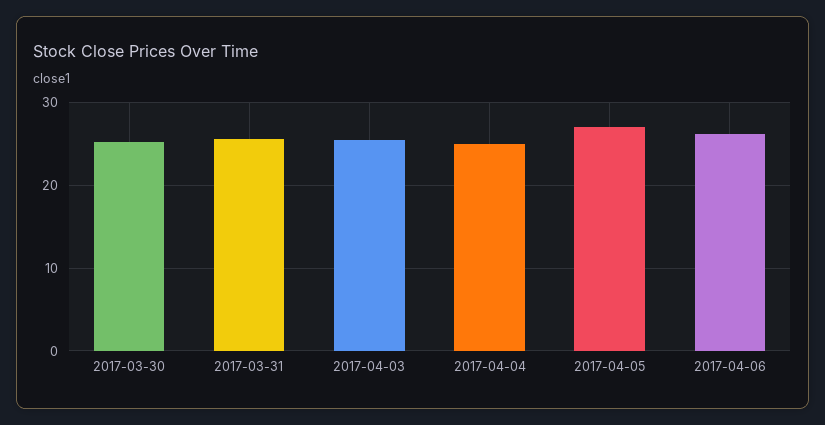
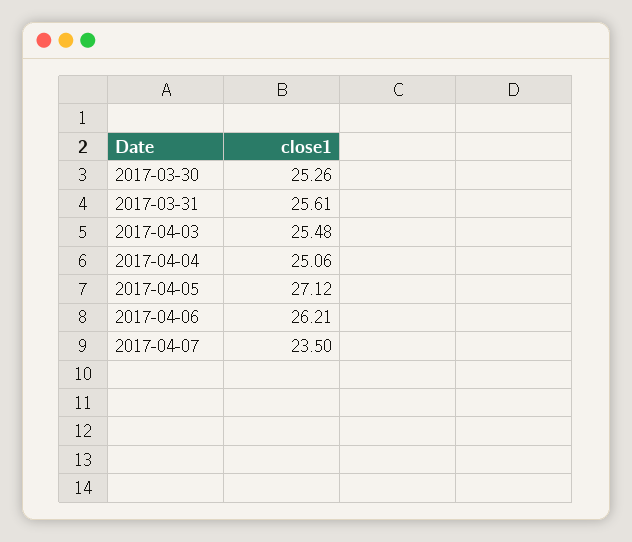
2017-04-07: none -> 23.5

